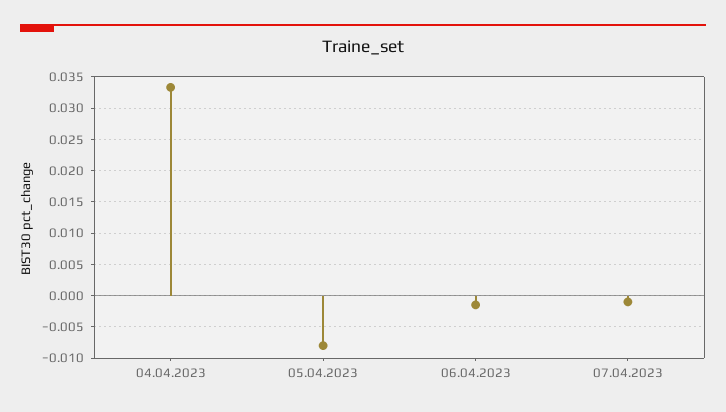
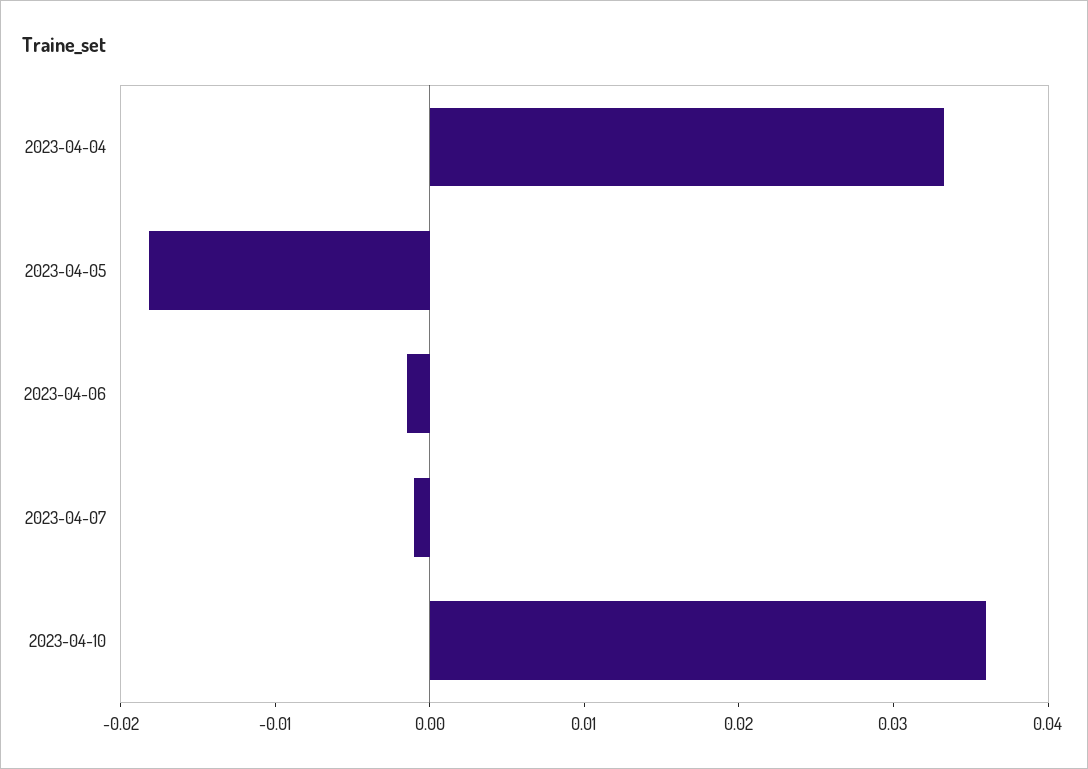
05.04.2023: -0.008 -> -0.018
2023-04-10: none -> 0.036

